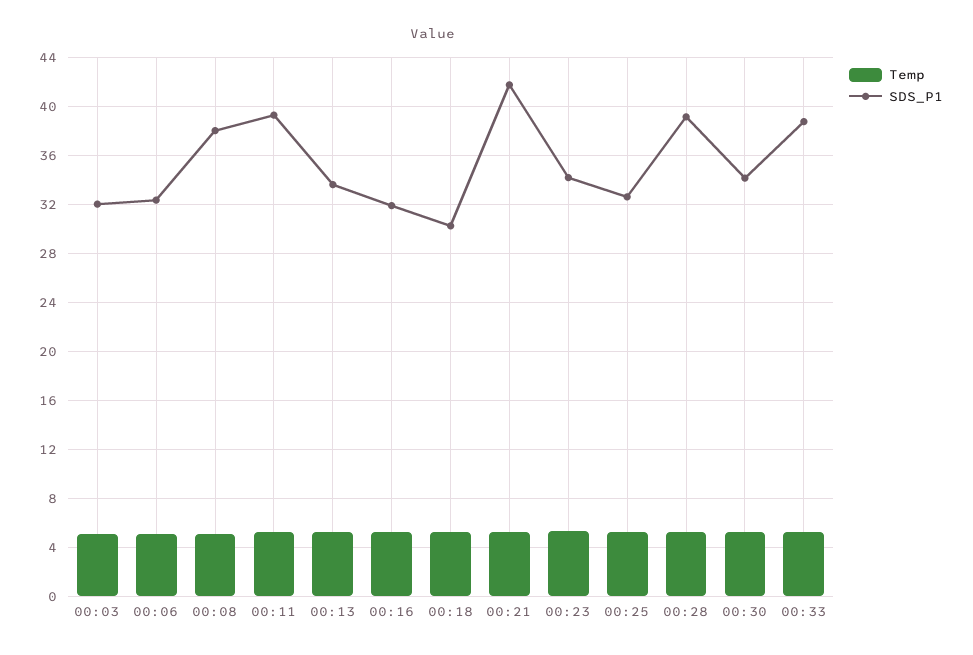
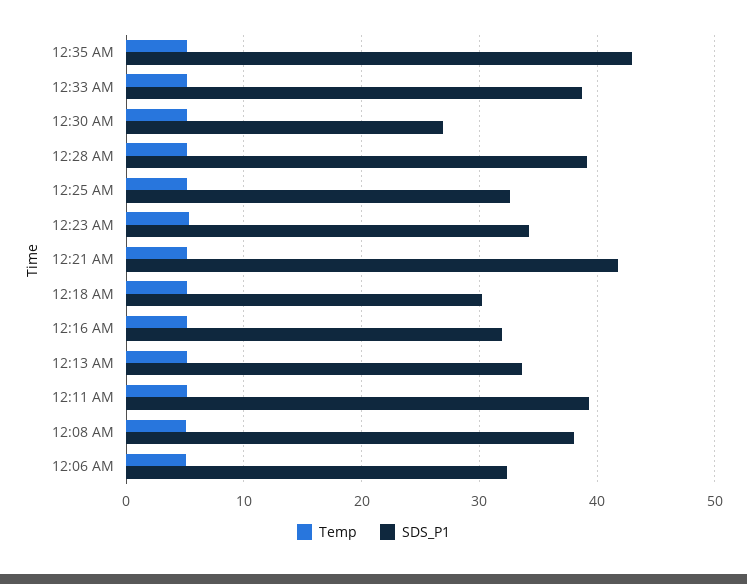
Temp, 00:03: 5 -> none
SDS_P1, 00:03: 32 -> none
SDS_P1, 00:30: 34 -> 27
Temp, 12:35 AM: none -> 5
SDS_P1, 12:35 AM: none -> 43

